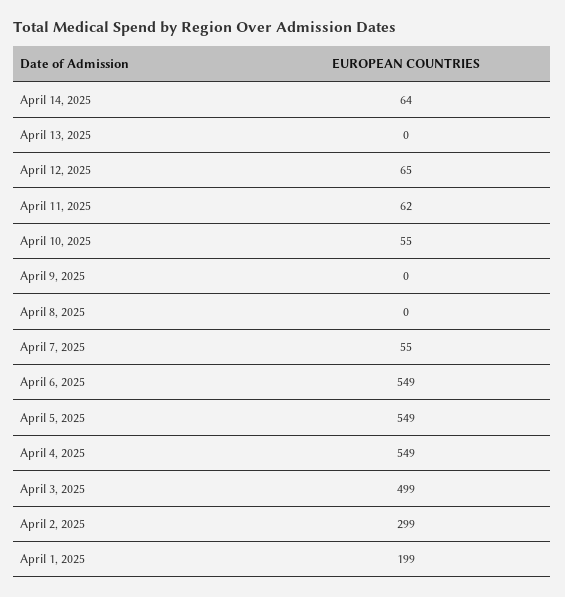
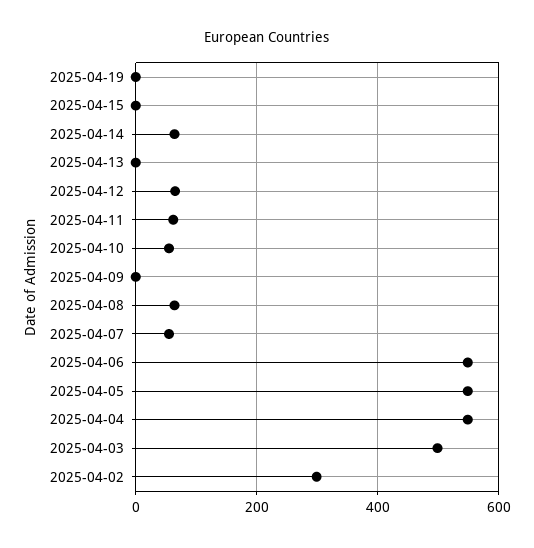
April 8, 2025: 0 -> 60
April 1, 2025: 199 -> none
2025-04-19: none -> 0
2025-04-15: none -> 0

